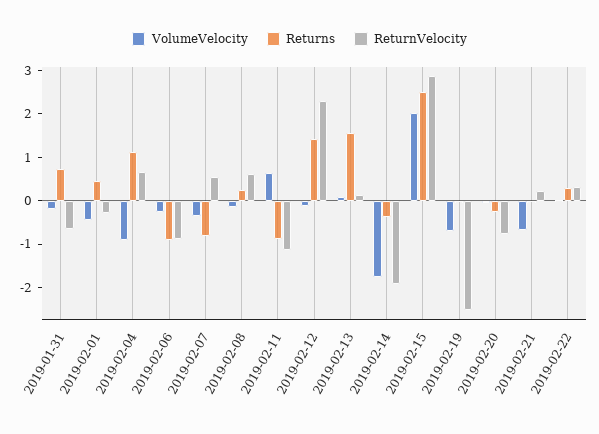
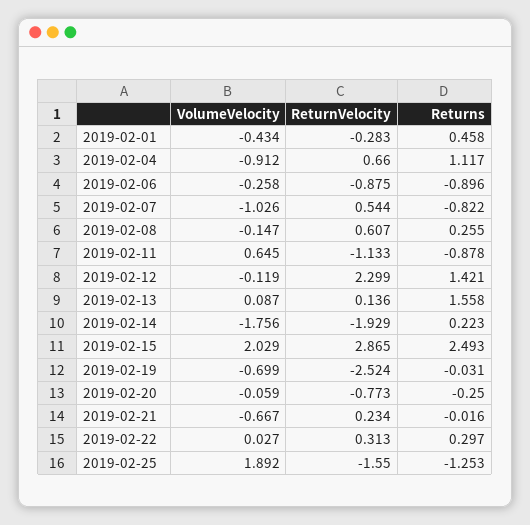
VolumeVelocity, 2019-01-31: -0.2 -> none
Returns, 2019-01-31: 0.8 -> none
ReturnVelocity, 2019-01-31: -0.6 -> none
VolumeVelocity, 2019-02-07: -0.4 -> -1.026
Returns, 2019-02-14: -0.4 -> 0.223
VolumeVelocity, 2019-02-25: none -> 1.892
ReturnVelocity, 2019-02-25: none -> -1.55
Returns, 2019-02-25: none -> -1.253

